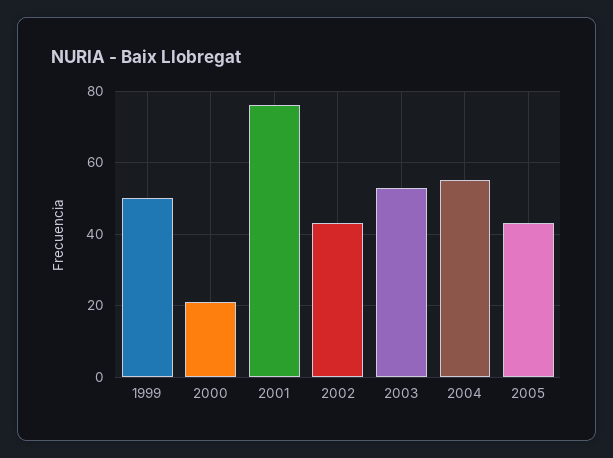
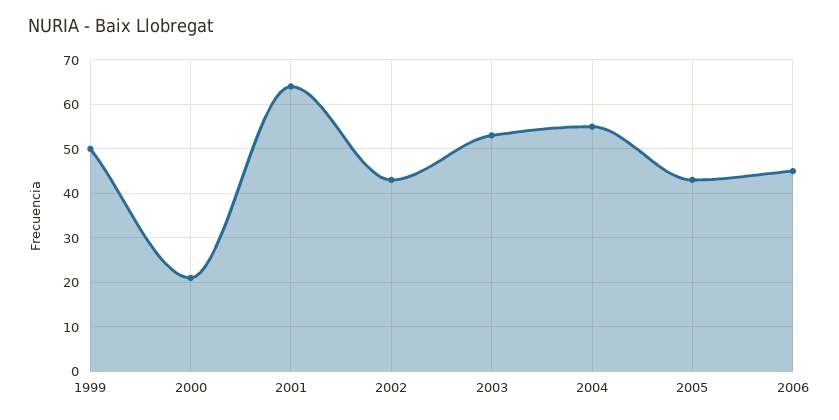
2001: 75 -> 65
2006: none -> 45

